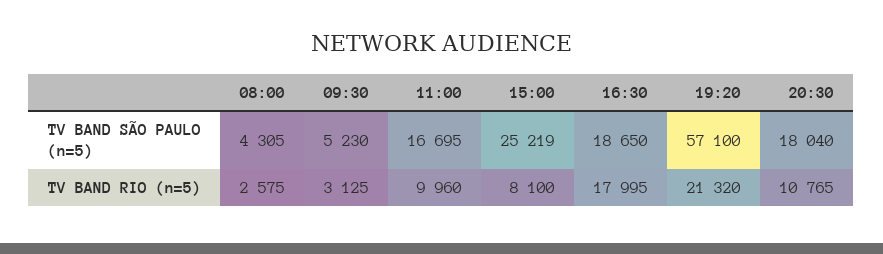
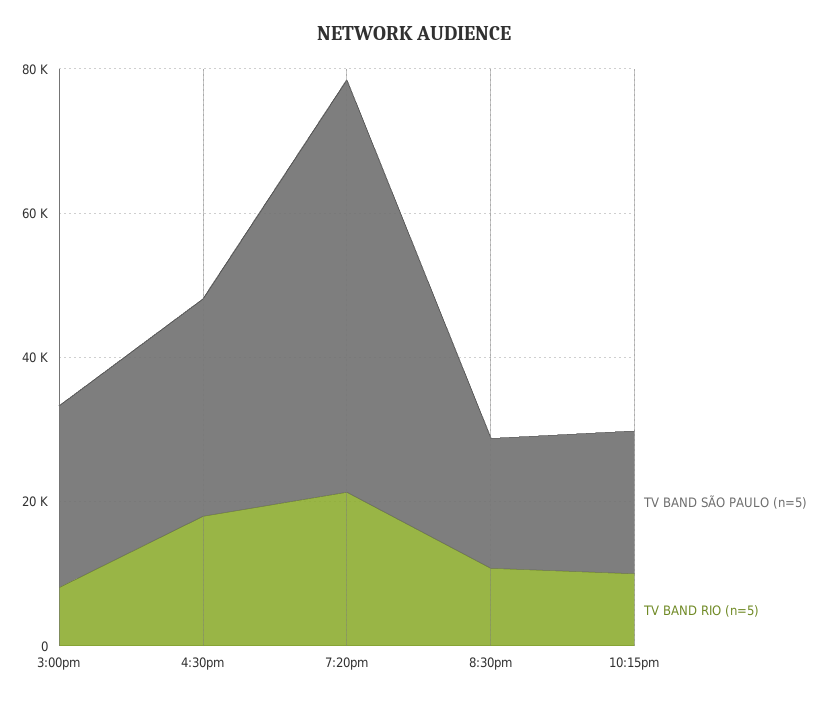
TV BAND SÃO PAULO (n=5), 08:00: 4305 -> none
TV BAND SÃO PAULO (n=5), 09:30: 5230 -> none
TV BAND SÃO PAULO (n=5), 11:00: 16695 -> none
TV BAND SÃO PAULO (n=5), 16:30: 18650 -> 30000
TV BAND RIO (n=5), 08:00: 2575 -> none
TV BAND RIO (n=5), 09:30: 3125 -> none
TV BAND RIO (n=5), 11:00: 9960 -> none
TV BAND SÃO PAULO (n=5), 10:15pm: none -> 20000
TV BAND RIO (n=5), 10:15pm: none -> 10000

